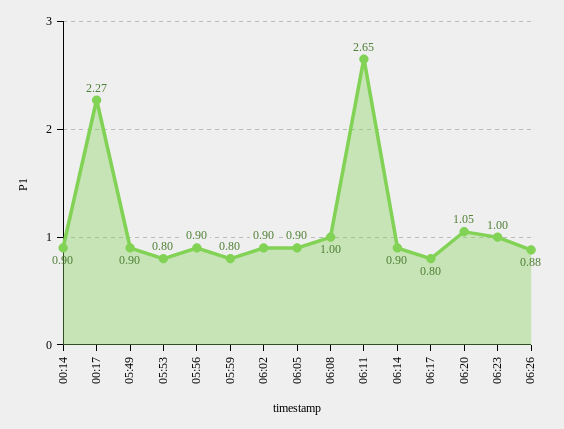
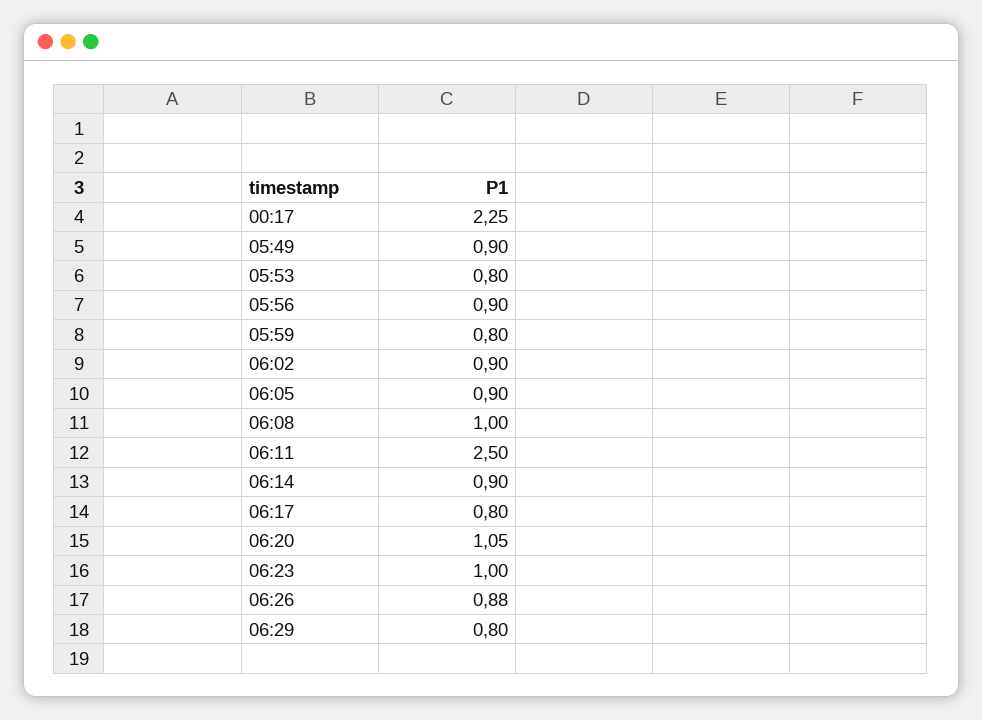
00:14: 0.9 -> none
00:17: 2.27 -> 2.25
06:11: 2.65 -> 2.5
06:29: none -> 0.8

